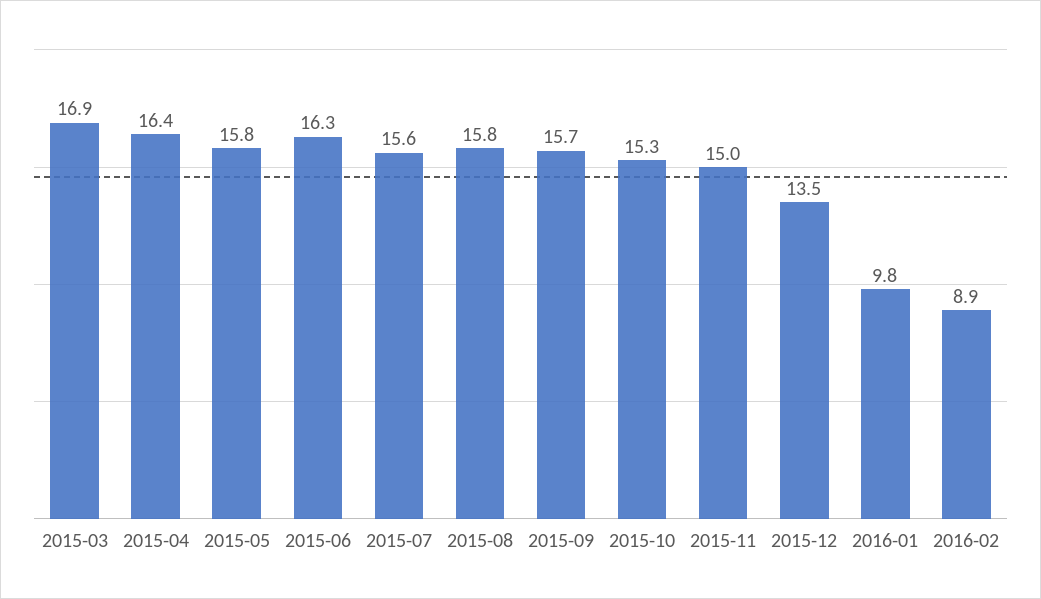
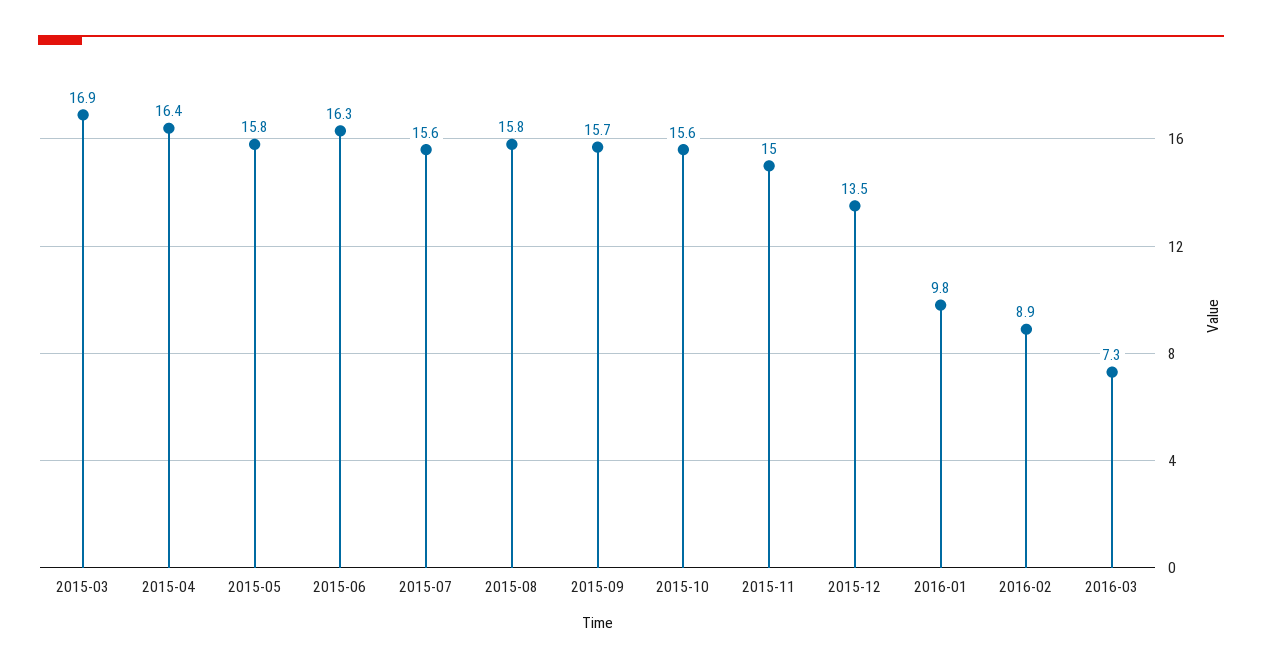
2015-10: 15.3 -> 15.6
2016-03: none -> 7.3

